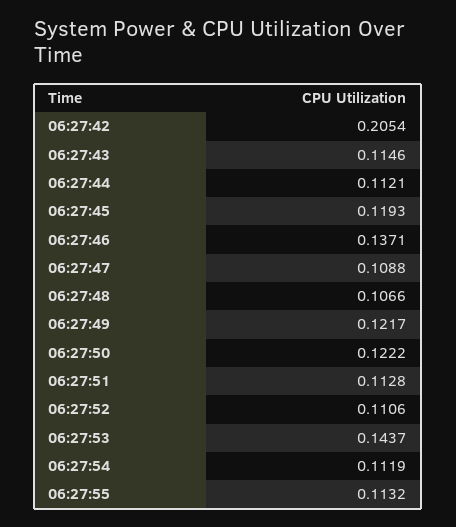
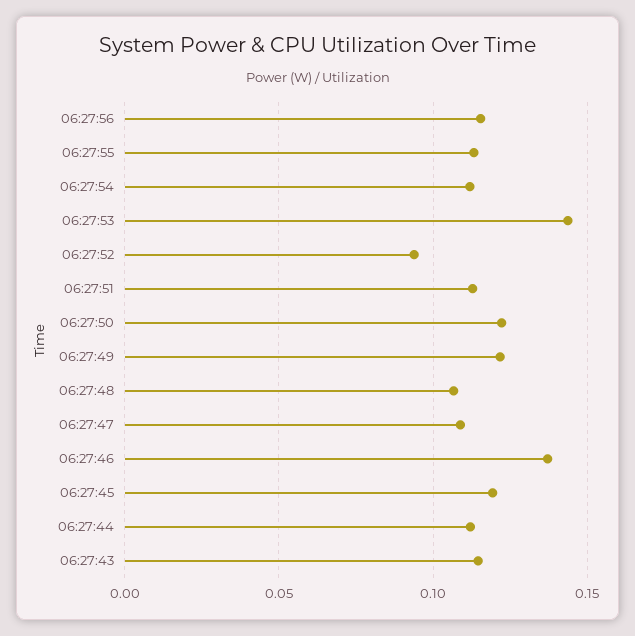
06:27:42: 0.2054 -> none
06:27:52: 0.1106 -> 0.095
06:27:56: none -> 0.115

